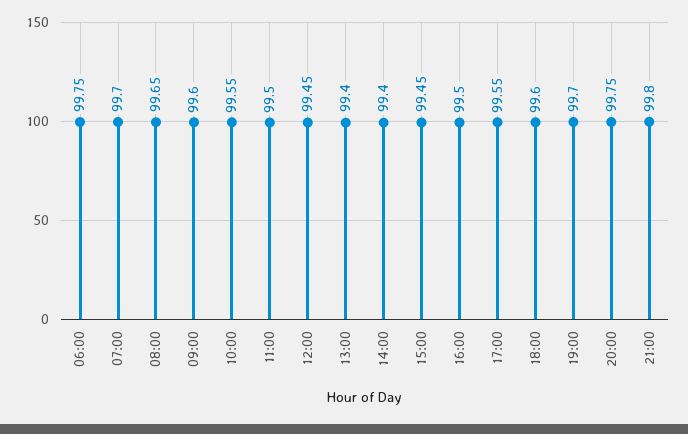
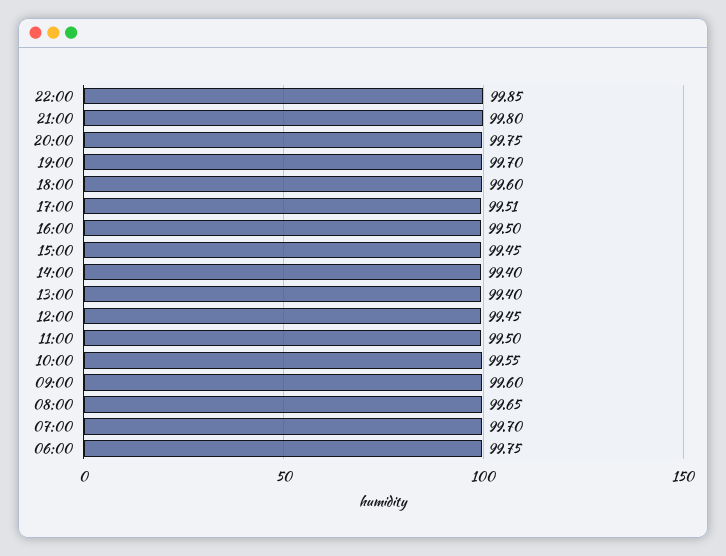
17:00: 99.55 -> 99.51
22:00: none -> 99.85

